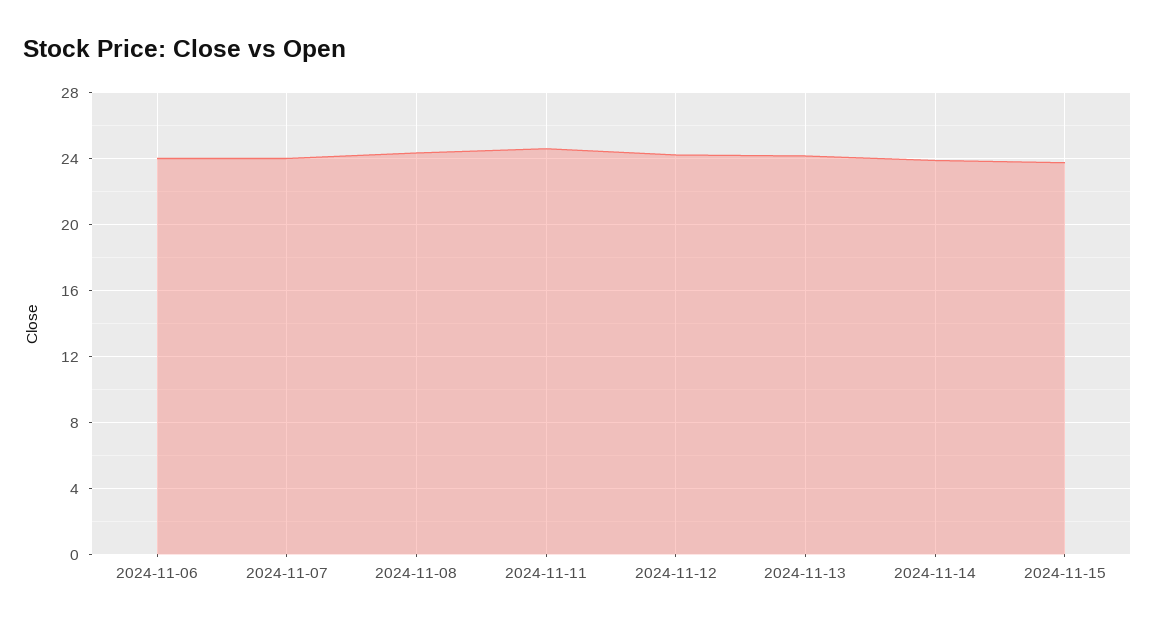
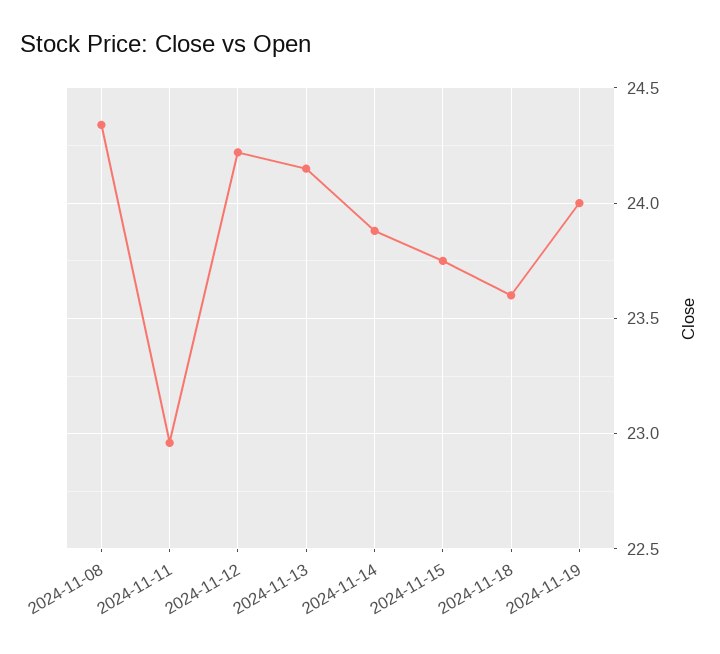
2024-11-06: 24 -> none
2024-11-07: 24 -> none
2024-11-11: 24.5 -> 22.95
2024-11-18: none -> 23.6
2024-11-19: none -> 24

